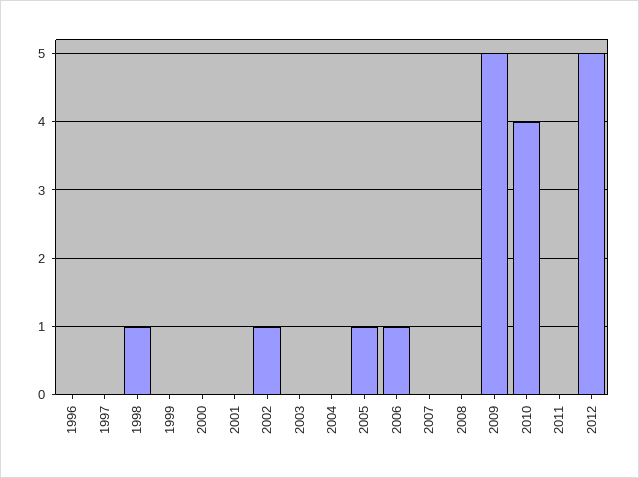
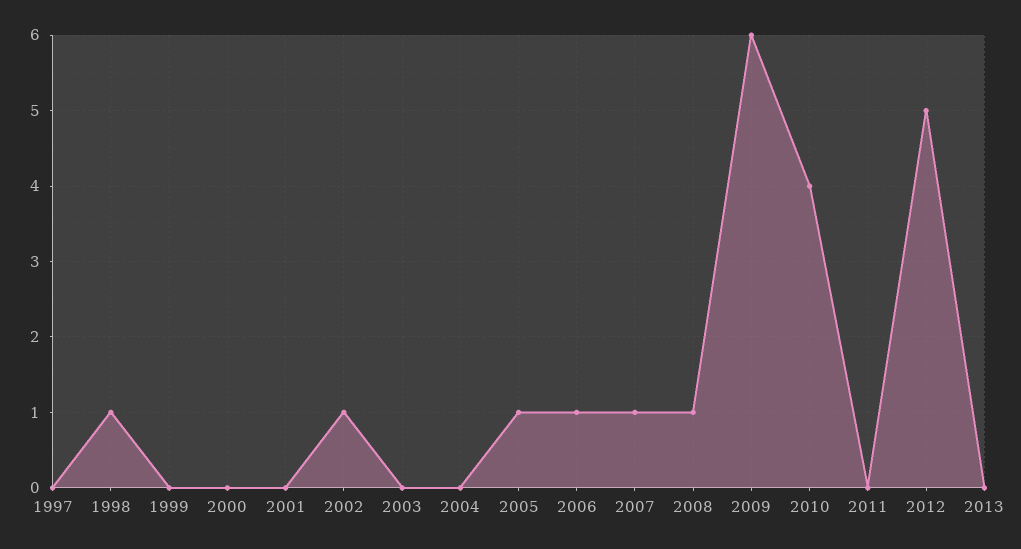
1996: 0 -> none
2007: 0 -> 1
2008: 0 -> 1
2009: 5 -> 6
2013: none -> 0

